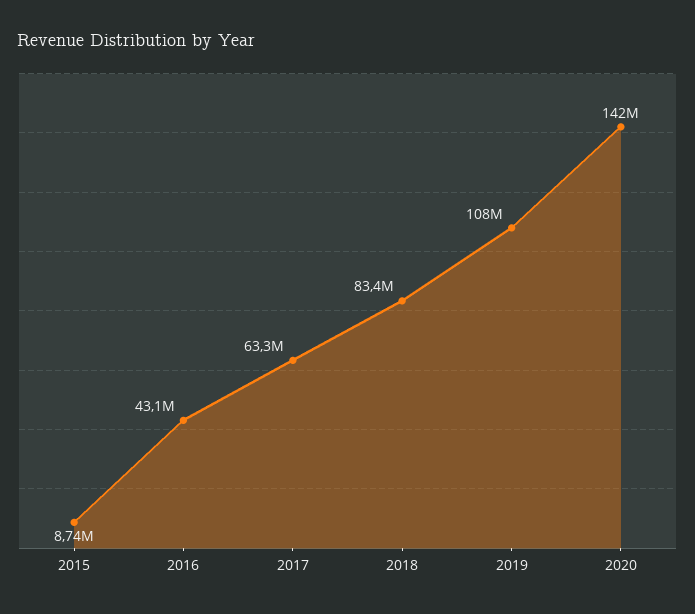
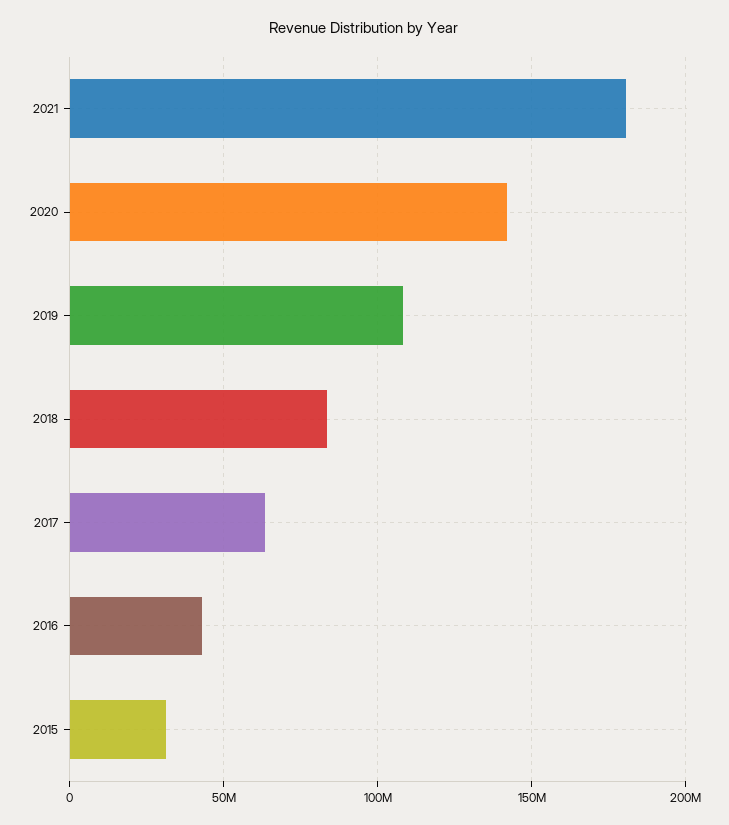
2015: 8740000 -> 30000000
2021: none -> 180000000

